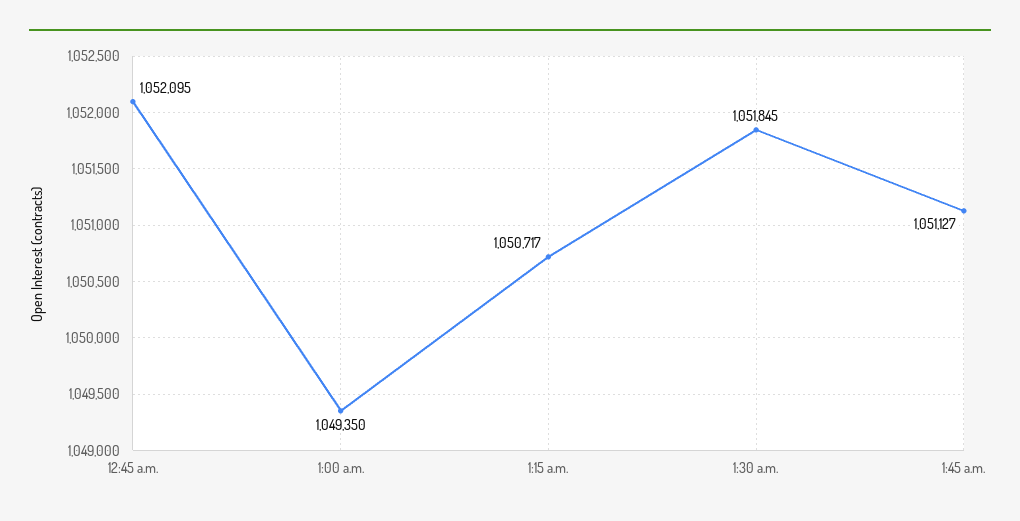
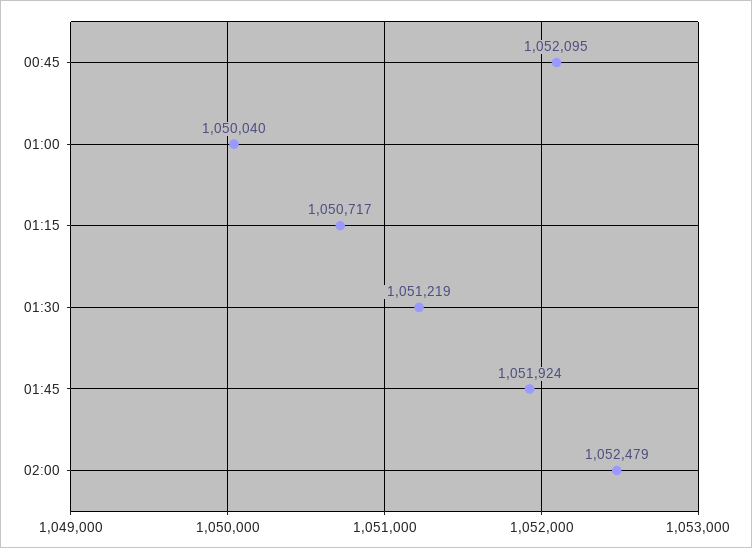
1:00 a.m.: 1049350 -> 1050040
1:30 a.m.: 1051845 -> 1051219
1:45 a.m.: 1051127 -> 1051924
02:00: none -> 1052479

